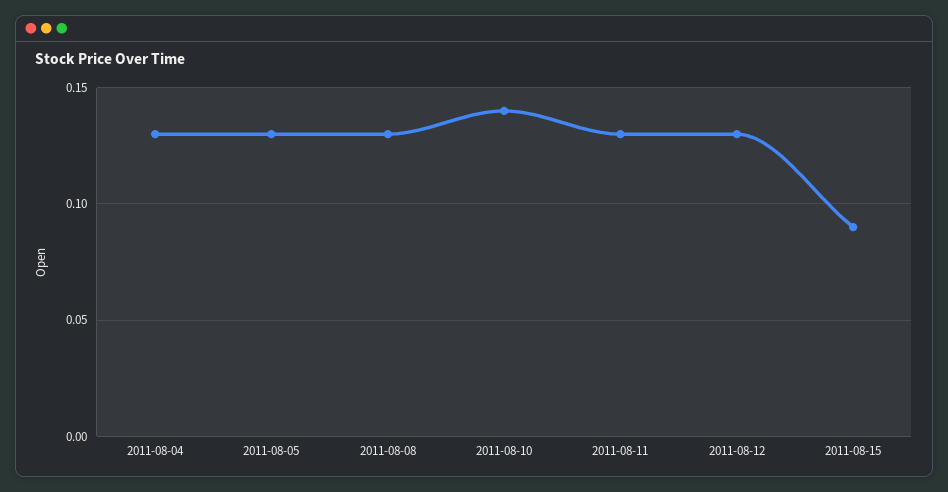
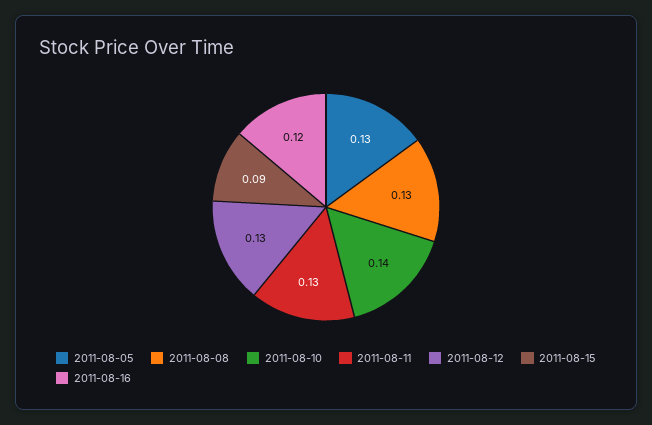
2011-08-04: 0.13 -> none
2011-08-16: none -> 0.12

